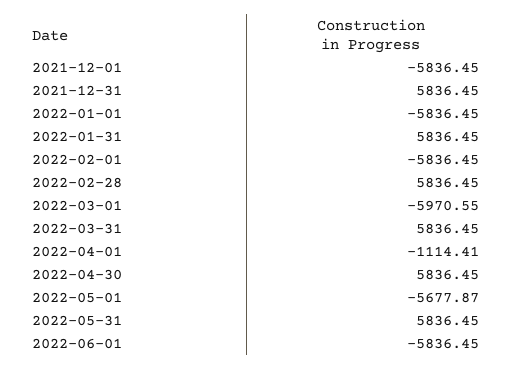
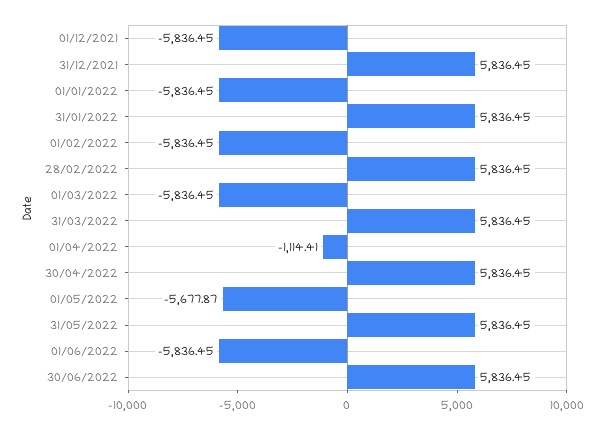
2022-03-01: -5970.55 -> -5836.45
30/06/2022: none -> 5836.45

